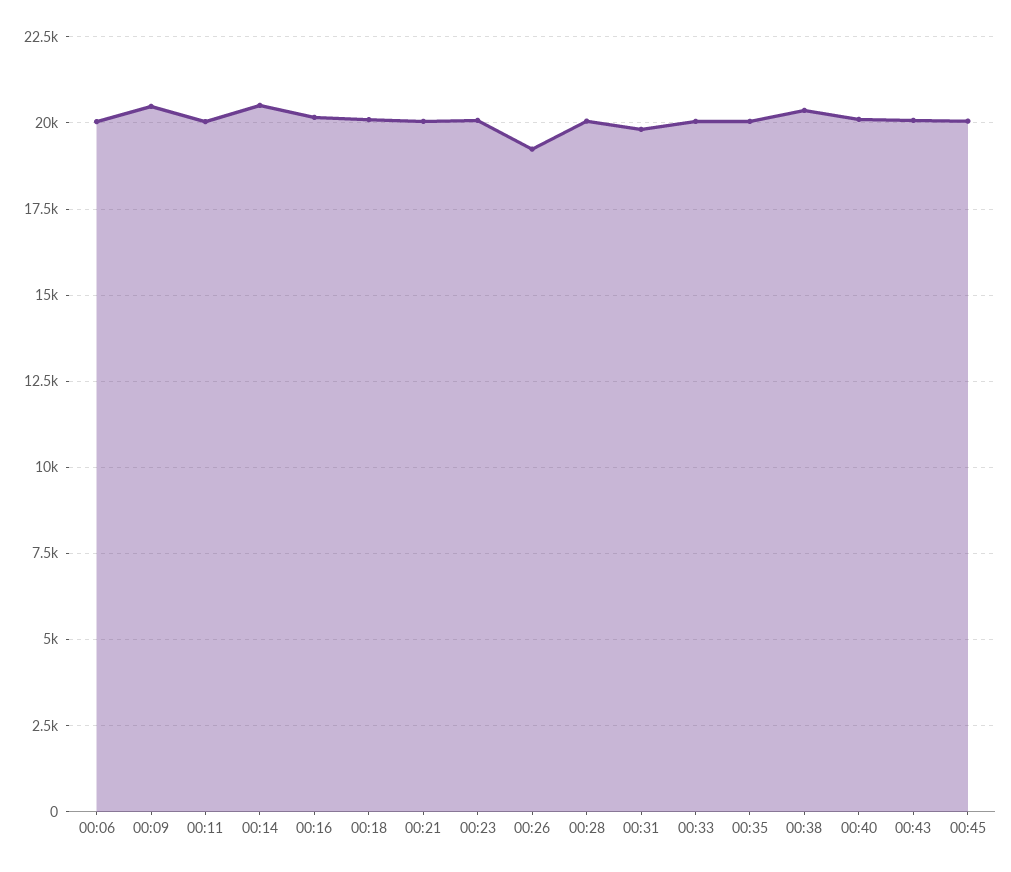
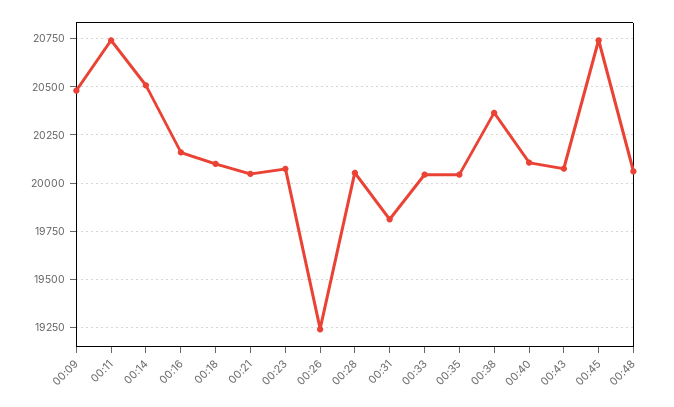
00:06: 20000 -> none
00:11: 20000 -> 20750
00:45: 20000 -> 20750
00:48: none -> 20050

